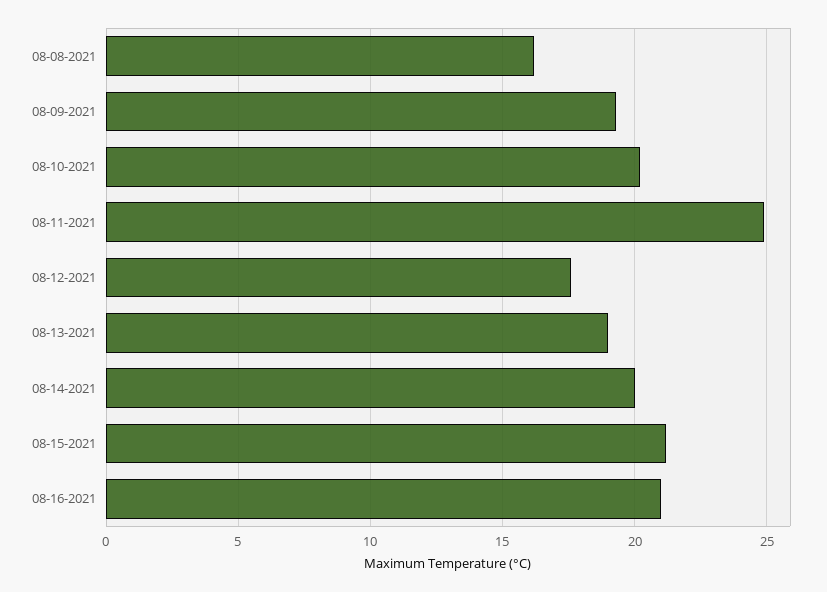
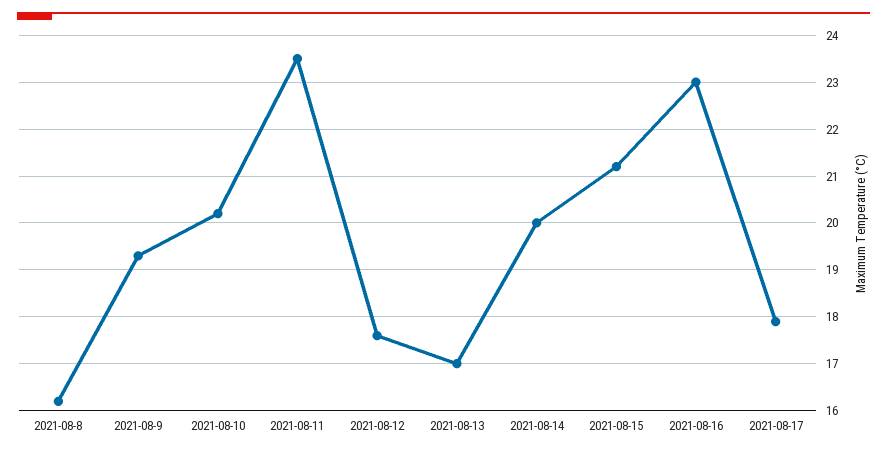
08-11-2021: 25 -> 23.5
08-13-2021: 19 -> 17
08-16-2021: 21 -> 23
2021-08-17: none -> 18

